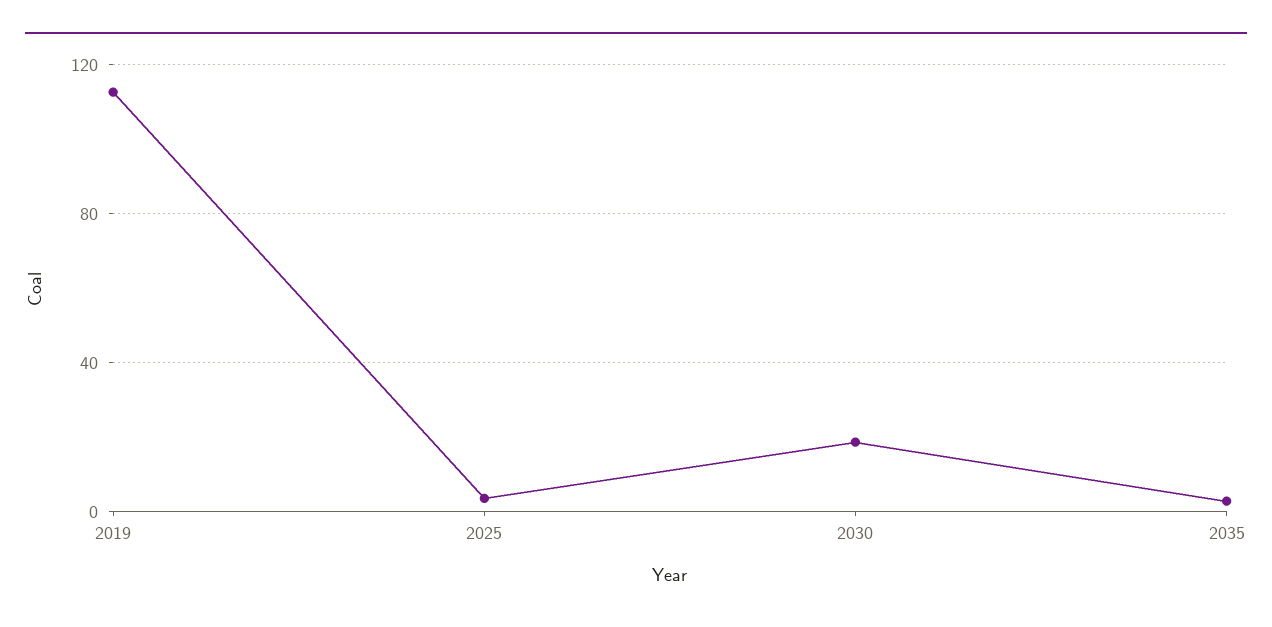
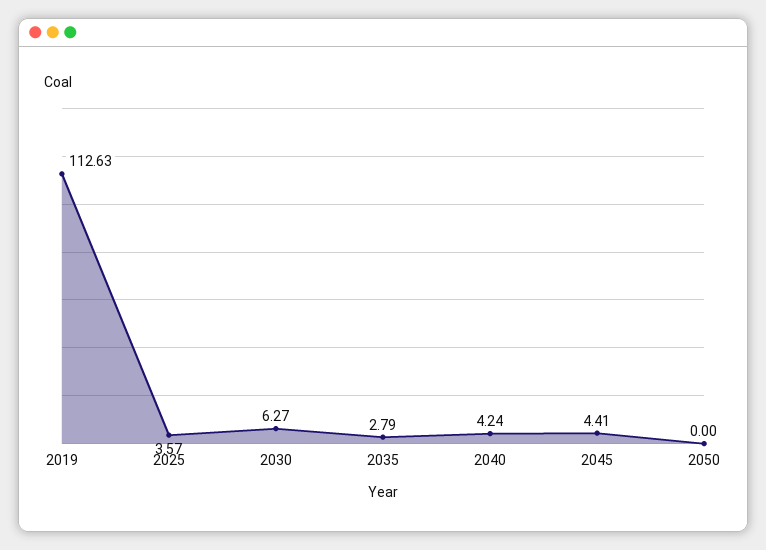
2030: 20 -> 6.27
2040: none -> 4.24
2045: none -> 4.41
2050: none -> 0

